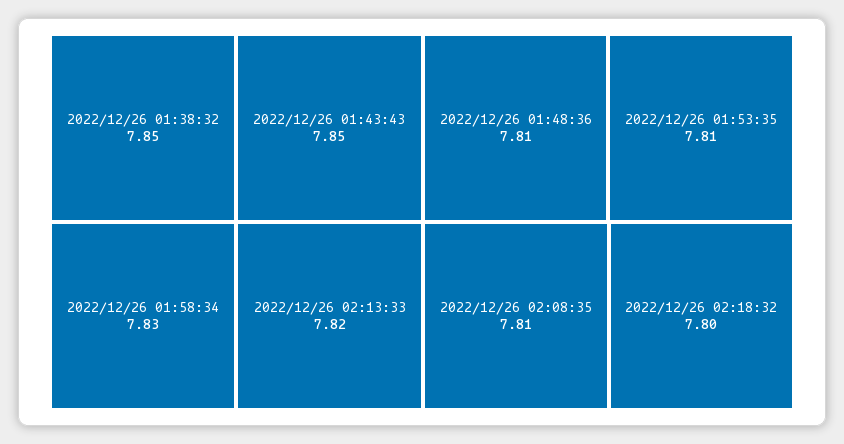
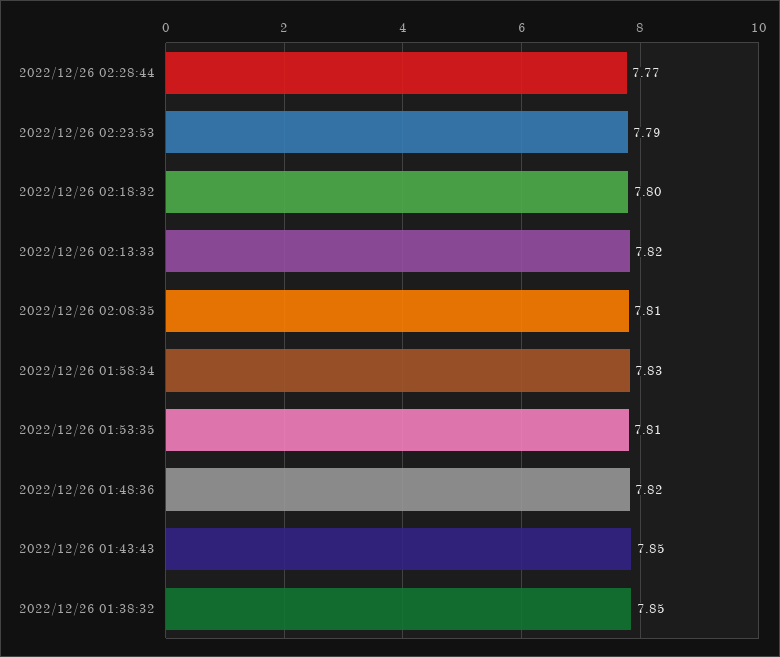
2022/12/26 01:48:36: 7.81 -> 7.82
2022/12/26 02:28:44: none -> 7.77
2022/12/26 02:23:53: none -> 7.79

